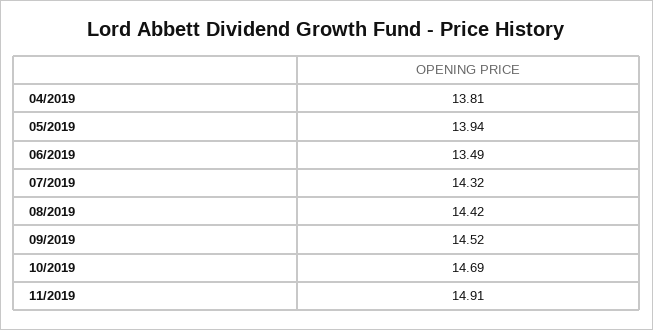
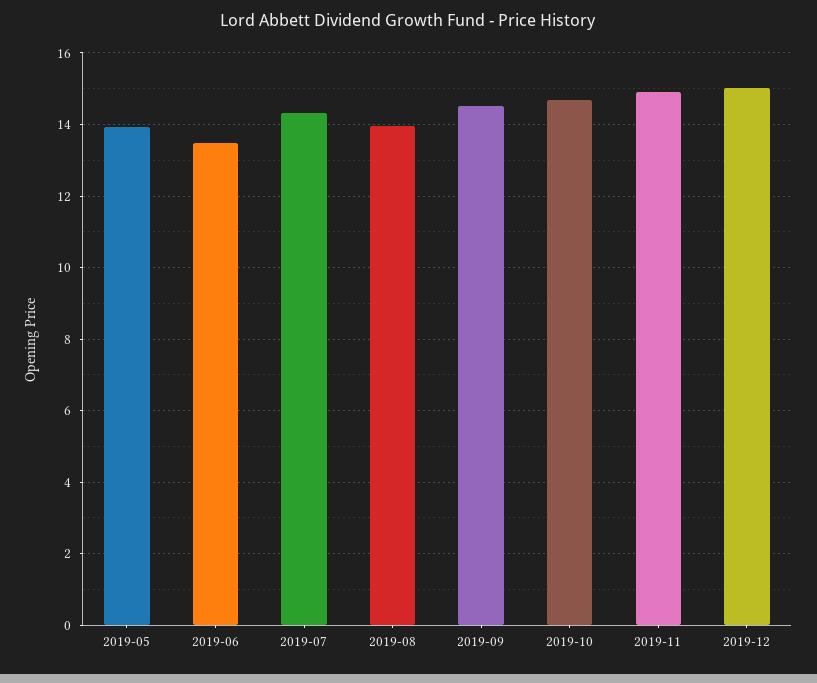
04/2019: 13.81 -> none
08/2019: 14.42 -> 14
2019-12: none -> 15

